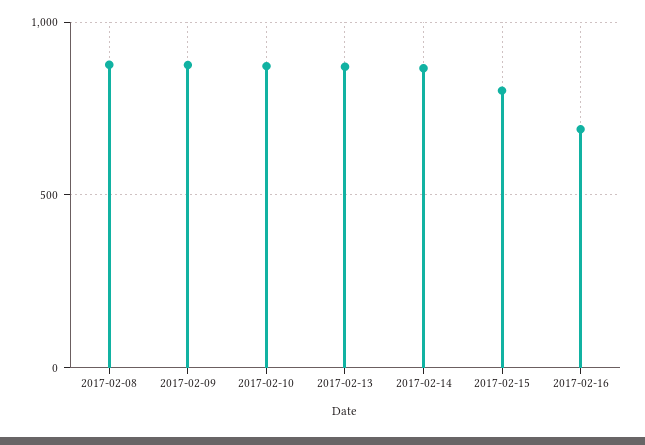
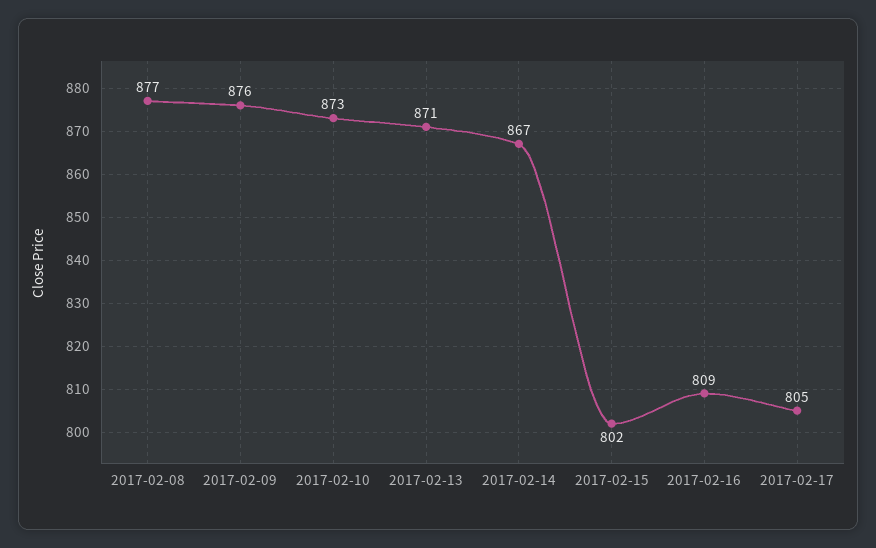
2017-02-16: 700 -> 809
2017-02-17: none -> 805

